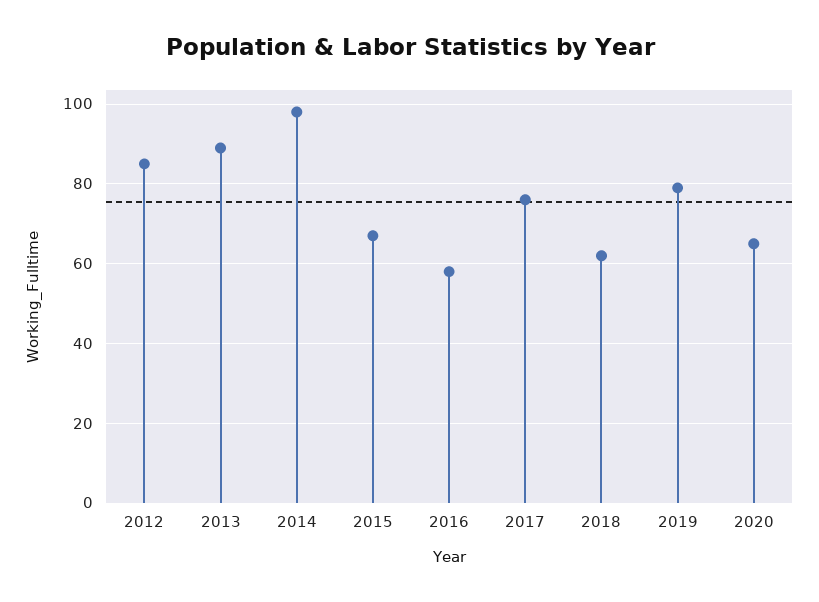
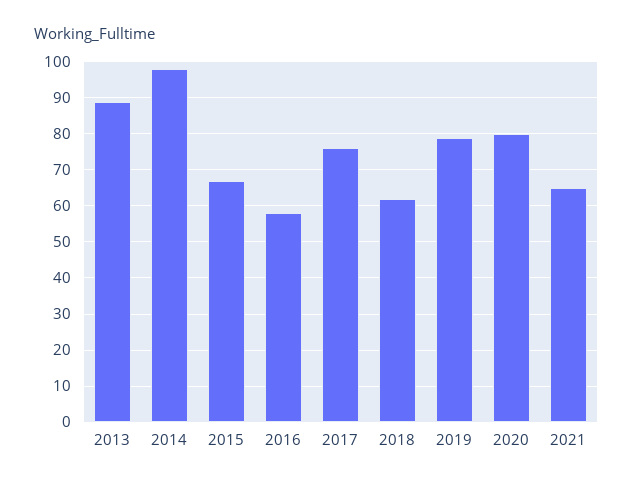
2012: 85 -> none
2020: 65 -> 80
2021: none -> 65

